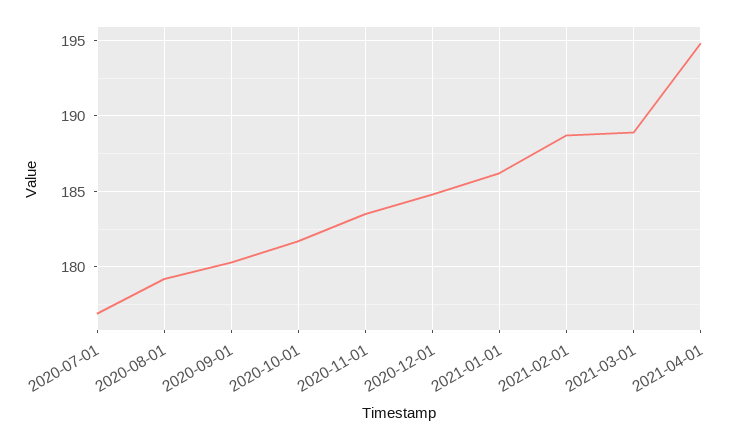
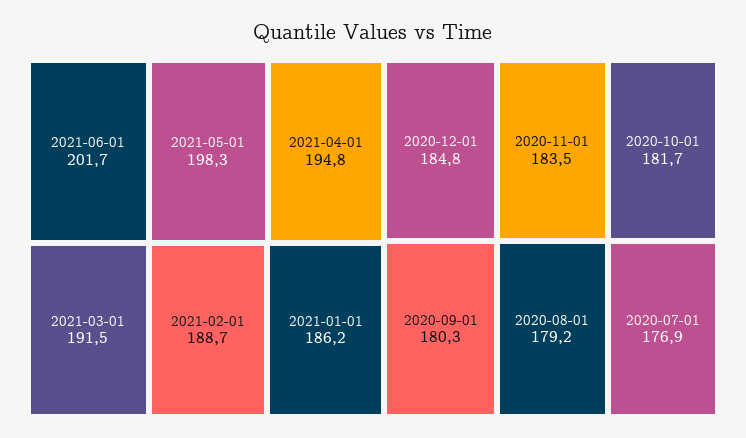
2021-03-01: 189 -> 191.5
2021-06-01: none -> 201.7
2021-05-01: none -> 198.3

